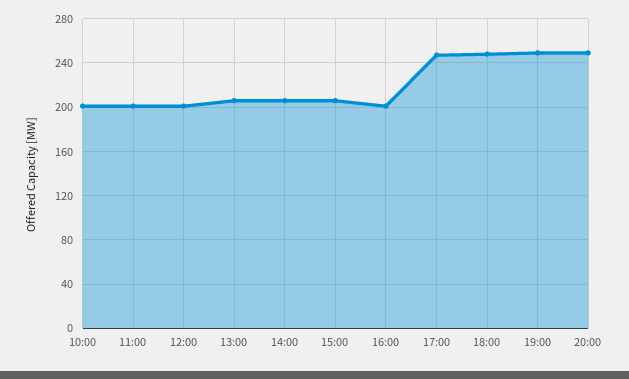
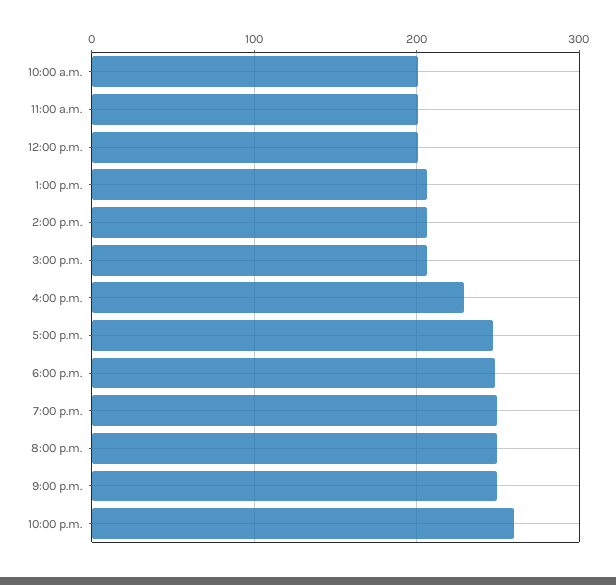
16:00: 200 -> 230
9:00 p.m.: none -> 250
10:00 p.m.: none -> 260

